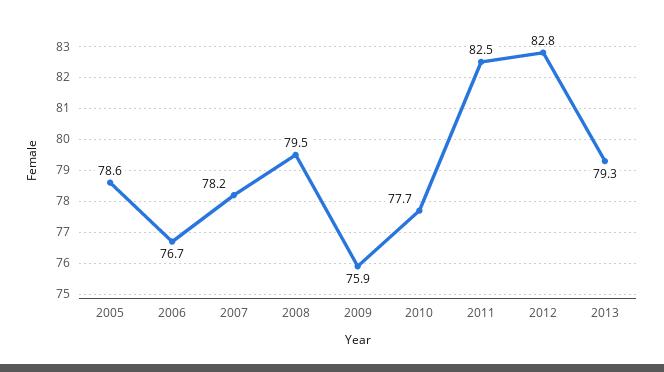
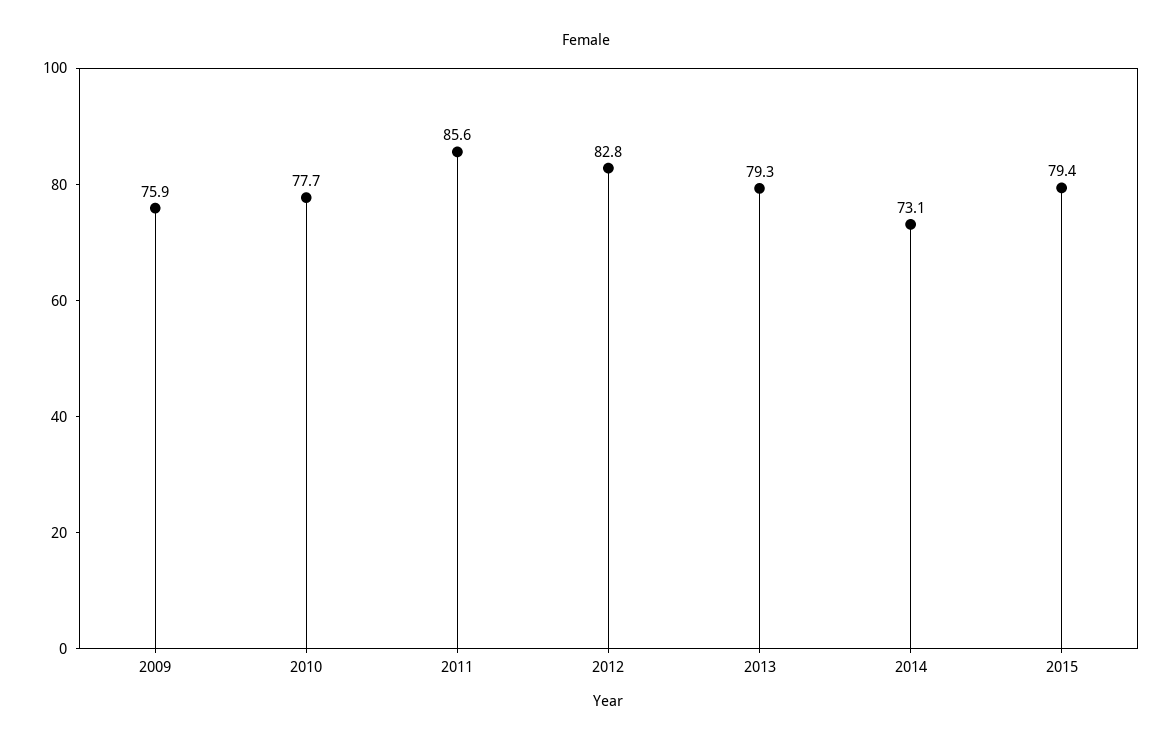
2005: 78.6 -> none
2006: 76.7 -> none
2007: 78.2 -> none
2008: 79.5 -> none
2011: 82.5 -> 85.6
2014: none -> 73.1
2015: none -> 79.4

